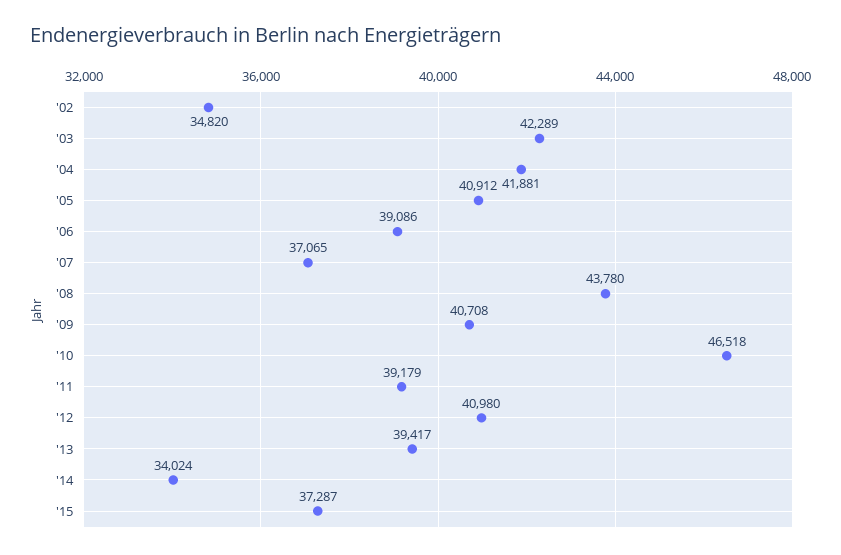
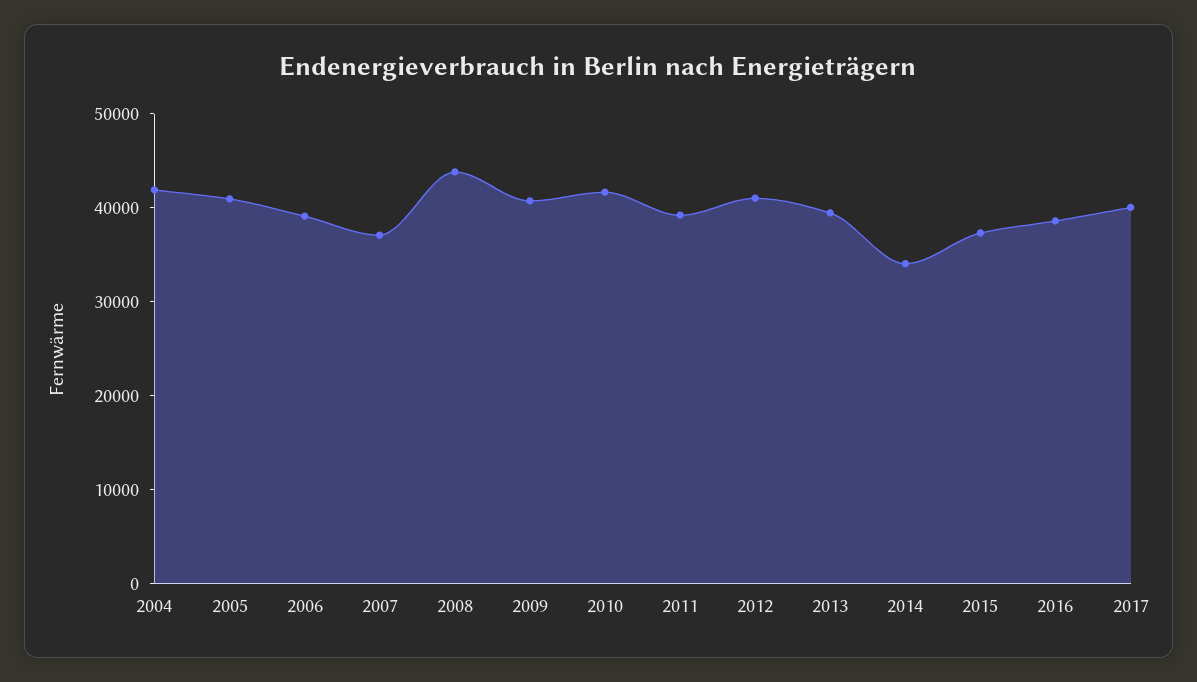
'02: 34820 -> none
'03: 42289 -> none
'10: 46518 -> 42000
2016: none -> 38000
2017: none -> 40000

